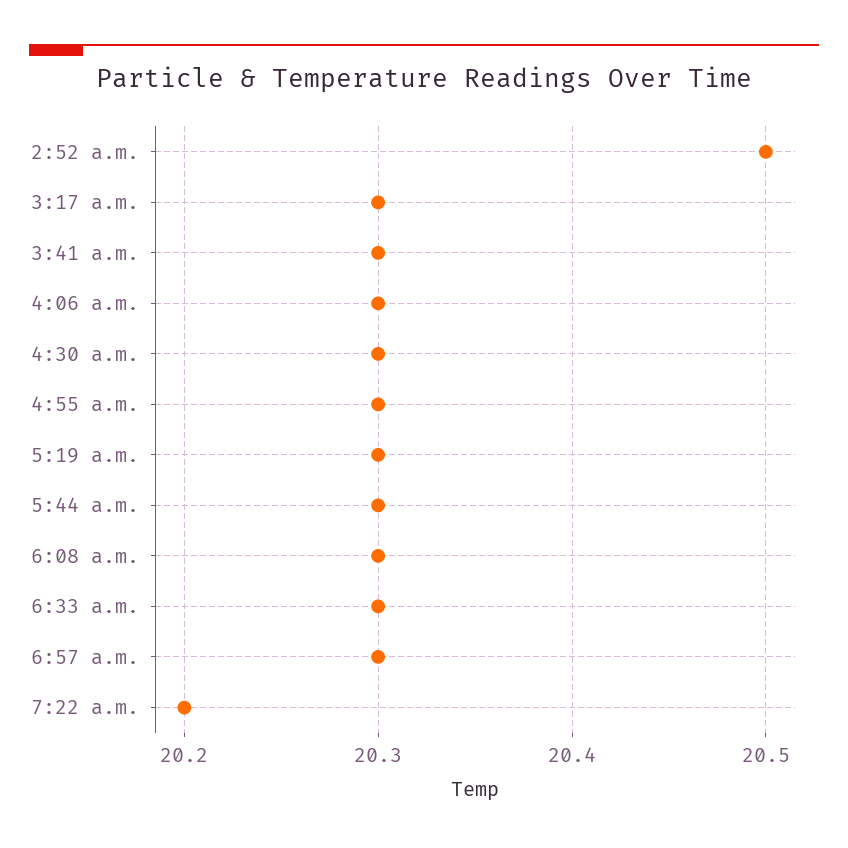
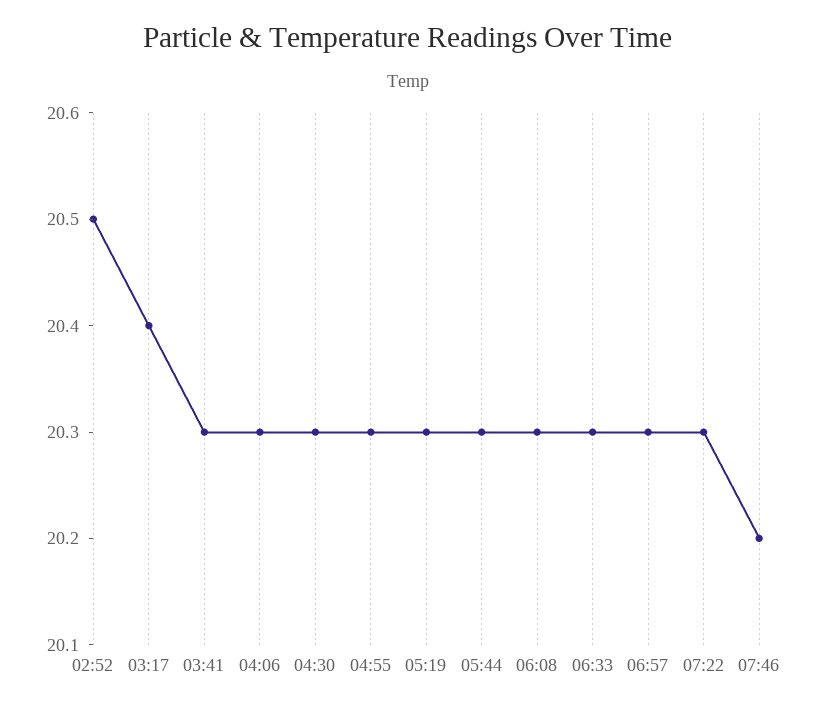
3:17 a.m.: 20.3 -> 20.4
7:22 a.m.: 20.2 -> 20.3
07:46: none -> 20.2

